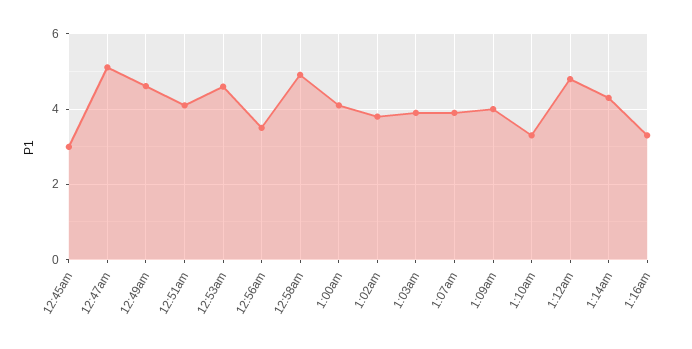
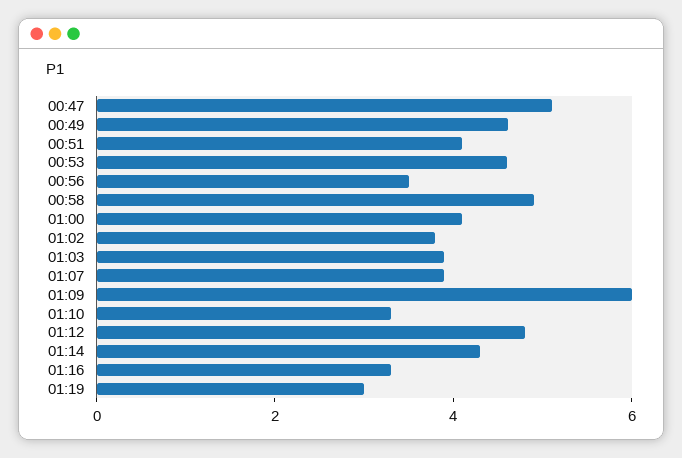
12:45am: 3 -> none
1:09am: 4 -> 6
01:19: none -> 3

